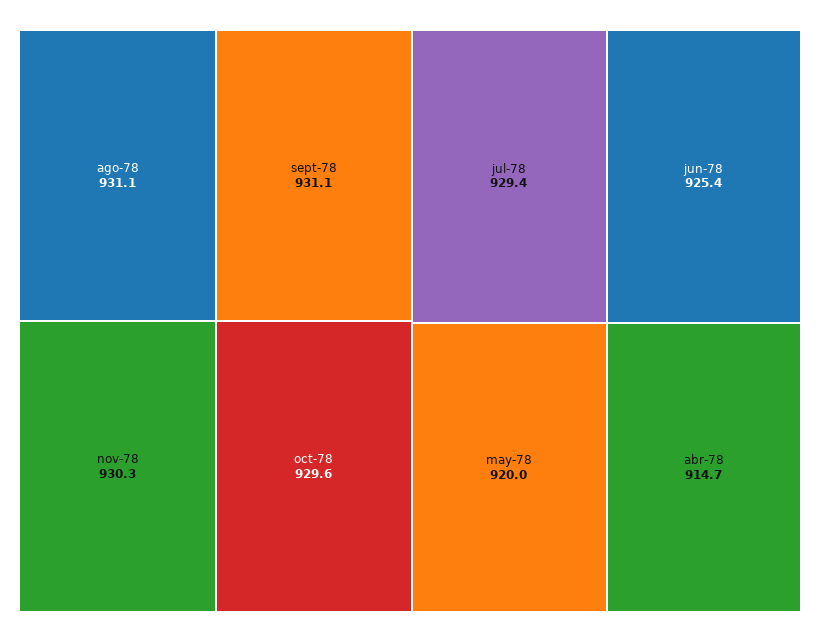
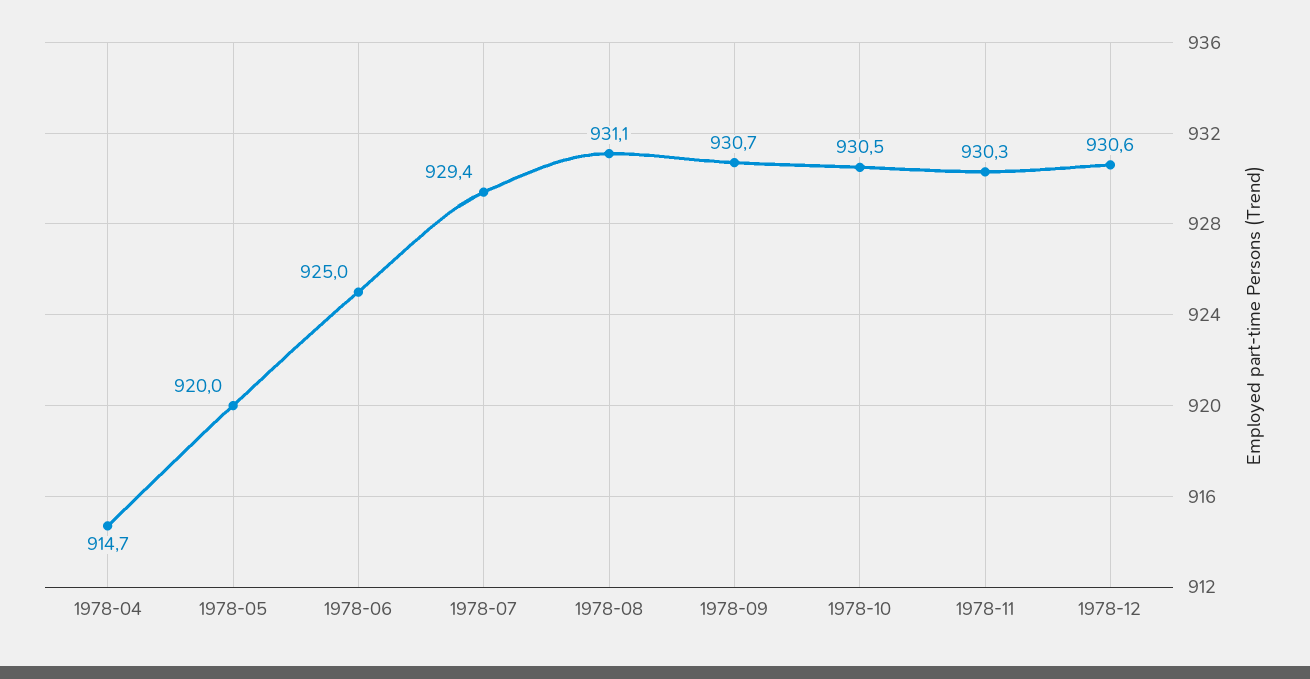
sept-78: 931.1 -> 930.7
oct-78: 929.6 -> 930.5
jun-78: 925.4 -> 925
1978-12: none -> 930.6

